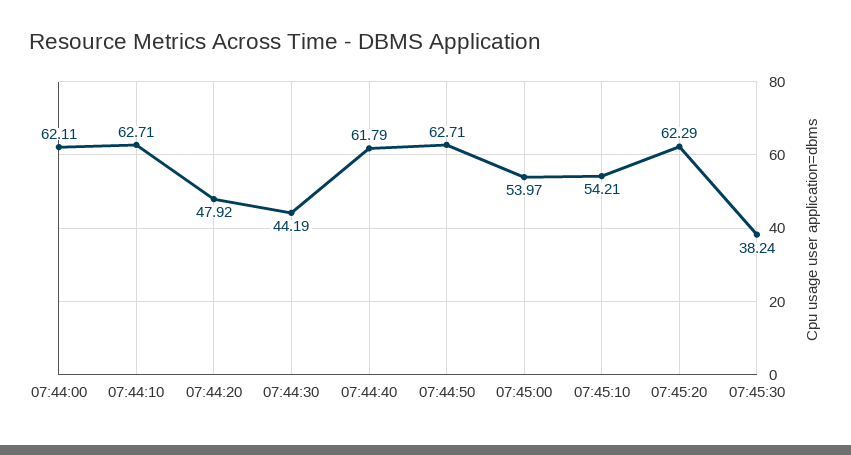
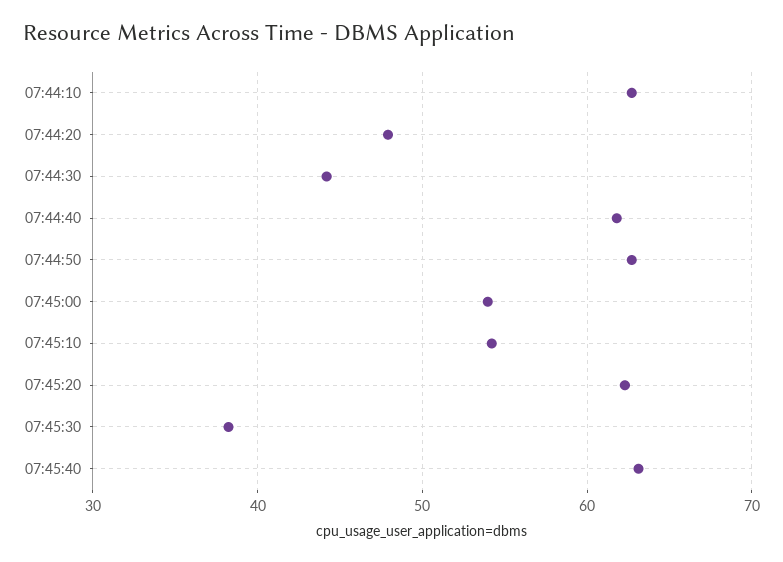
07:44:00: 62.11 -> none
07:45:40: none -> 63

